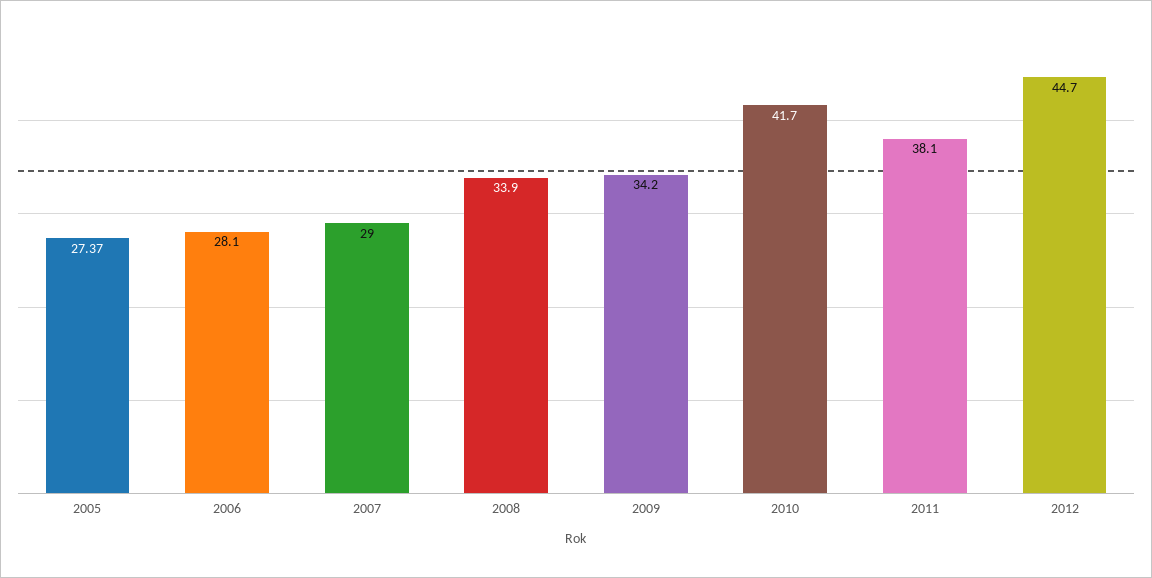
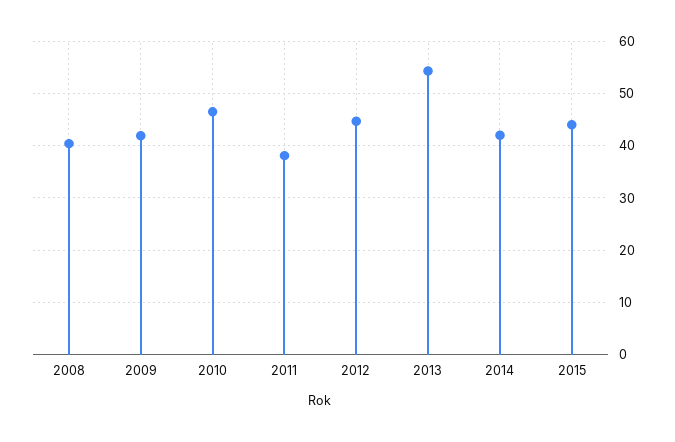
2005: 27.37 -> none
2006: 28.1 -> none
2007: 29 -> none
2008: 33.9 -> 40
2009: 34.2 -> 42
2010: 41.7 -> 46
2013: none -> 54
2014: none -> 42
2015: none -> 44

